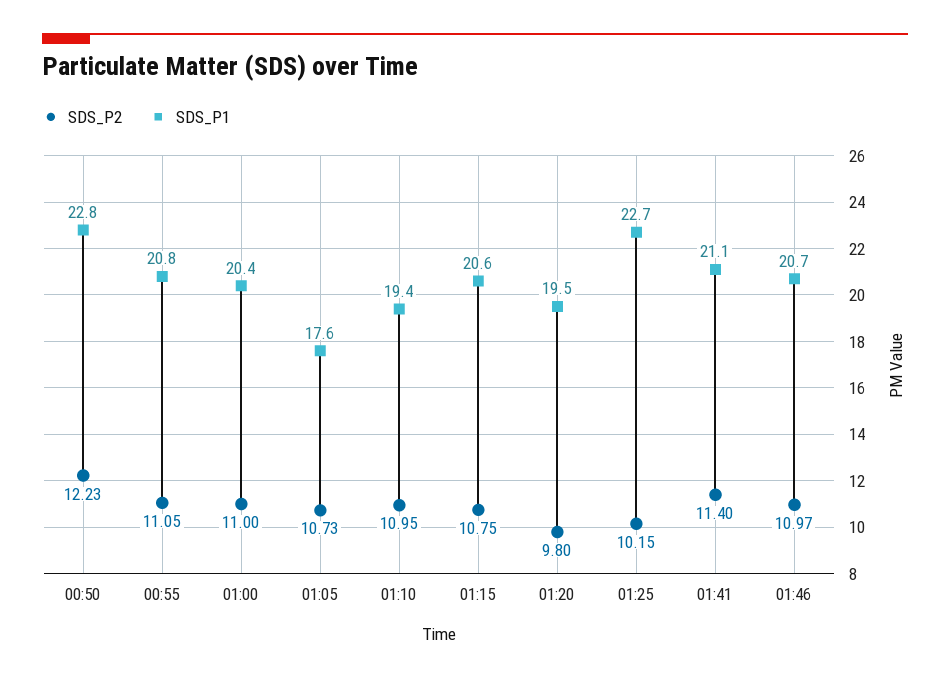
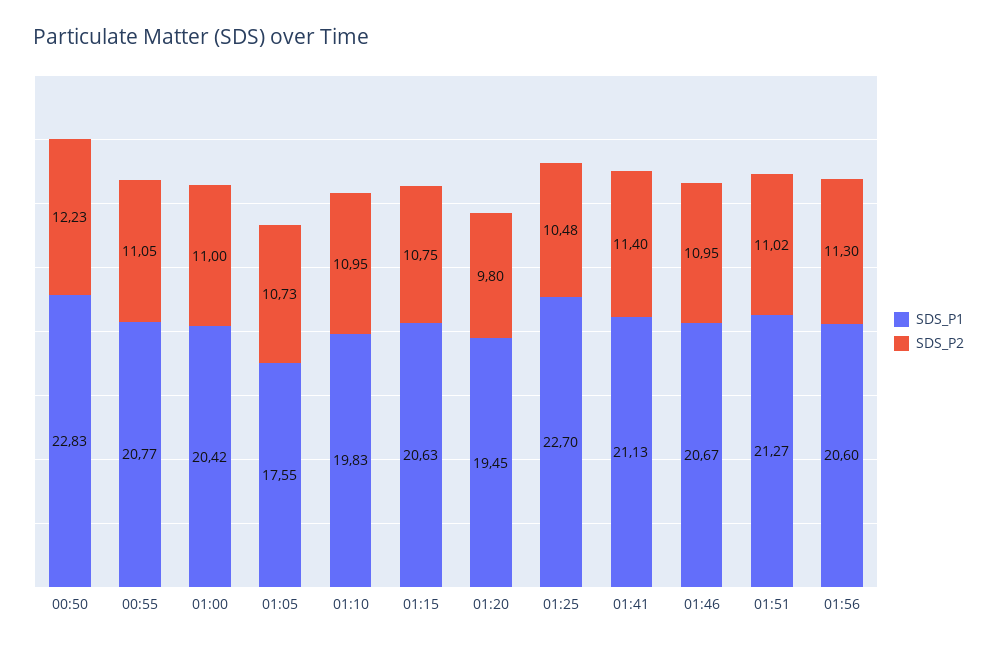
SDS_P1, 01:10: 19.4 -> 19.83
SDS_P2, 01:25: 10.15 -> 10.48
SDS_P2, 01:46: 10.97 -> 10.95
SDS_P1, 01:51: none -> 21.27
SDS_P2, 01:51: none -> 11.02
SDS_P1, 01:56: none -> 20.6
SDS_P2, 01:56: none -> 11.3

